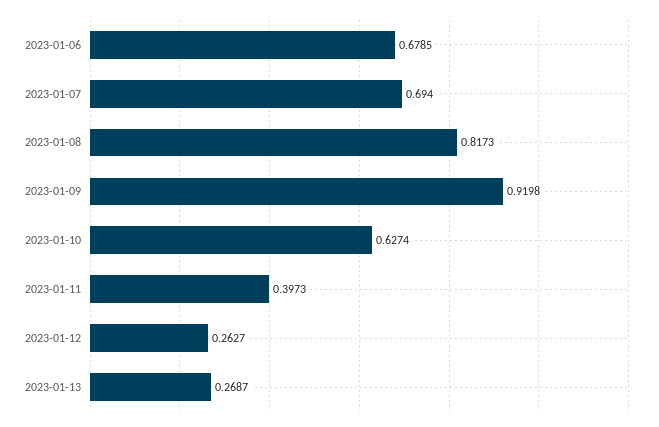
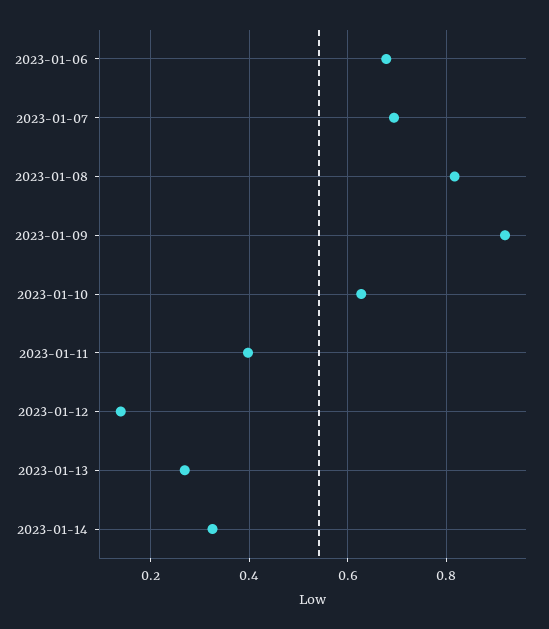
2023-01-12: 0.2627 -> 0.14
2023-01-14: none -> 0.32

